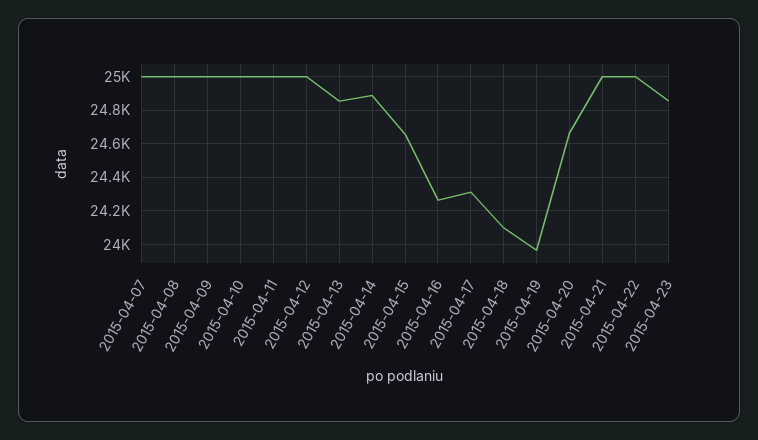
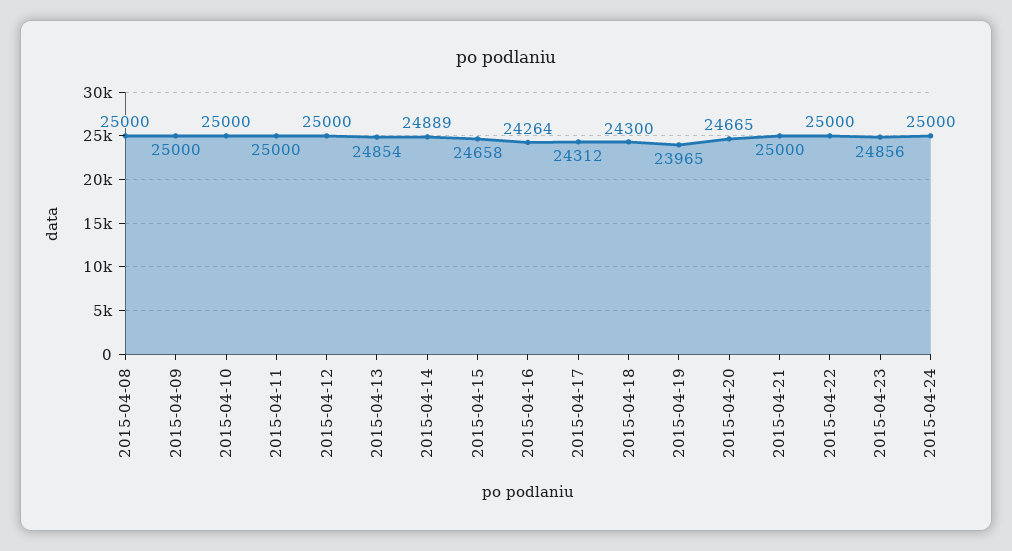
2015-04-07: 25000 -> none
2015-04-18: 24100 -> 24300
2015-04-24: none -> 25000

